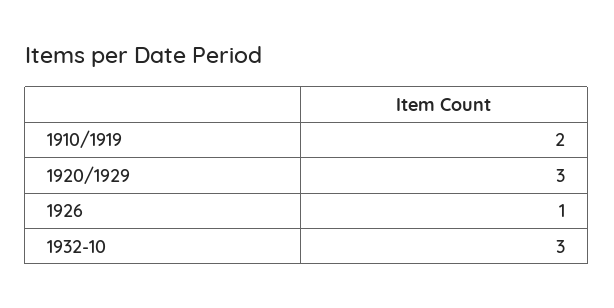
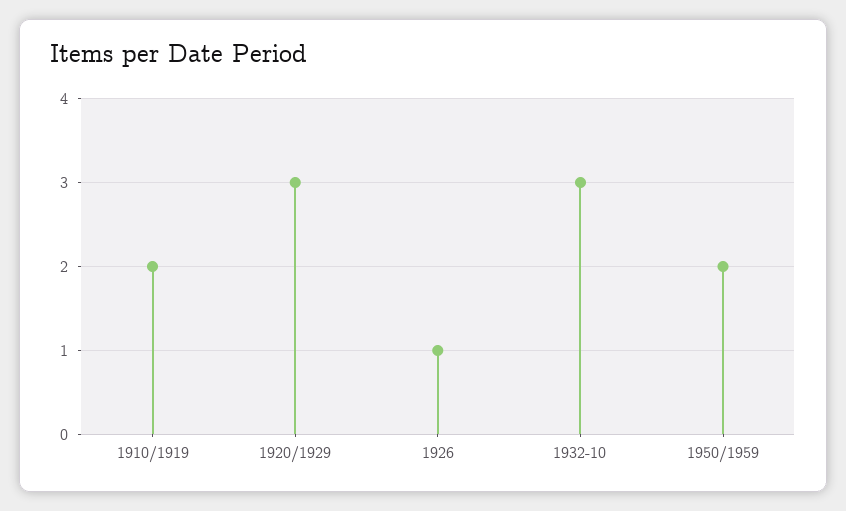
1950/1959: none -> 2

